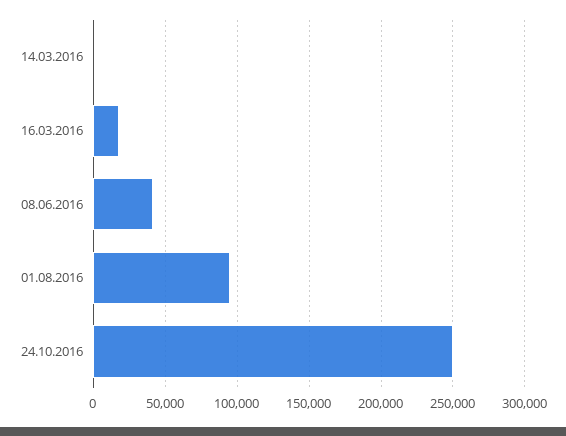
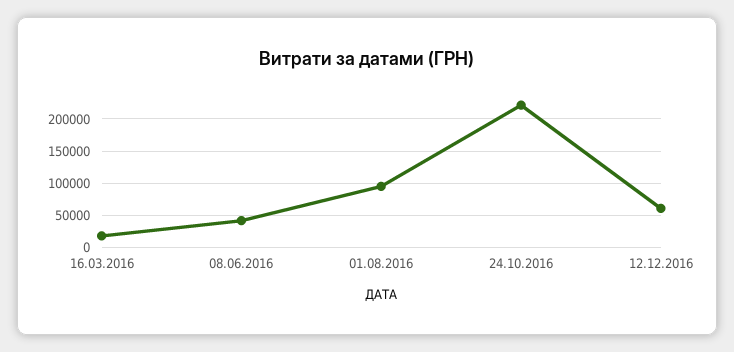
14.03.2016: 0 -> none
24.10.2016: 250000 -> 220000
12.12.2016: none -> 60000

